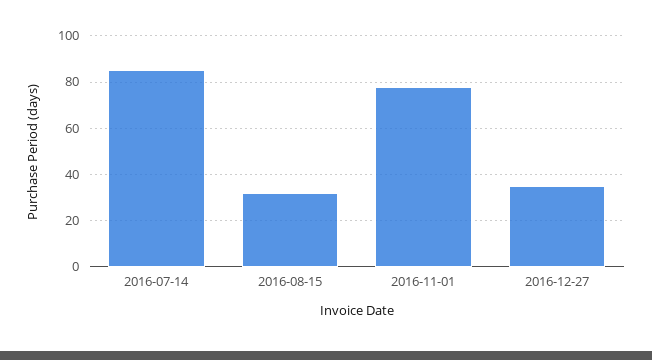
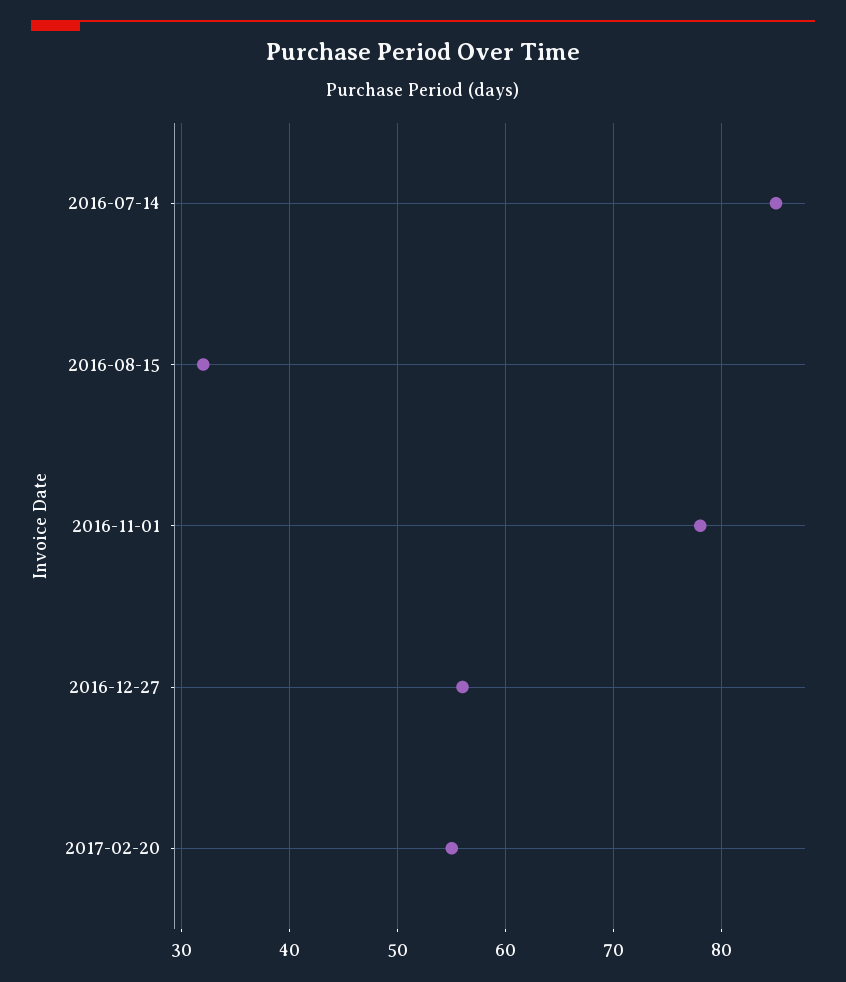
2016-12-27: 35 -> 56
2017-02-20: none -> 55

